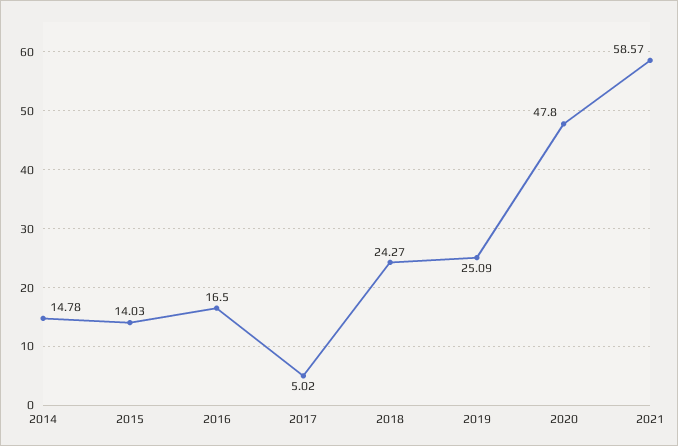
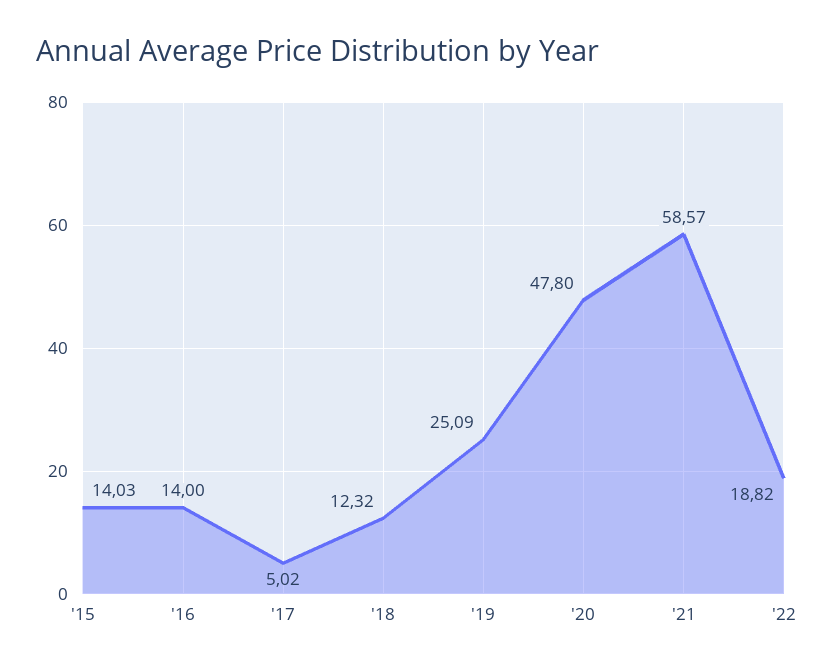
2014: 14.78 -> none
2016: 16.5 -> 14
2018: 24.27 -> 12.32
'22: none -> 18.82

